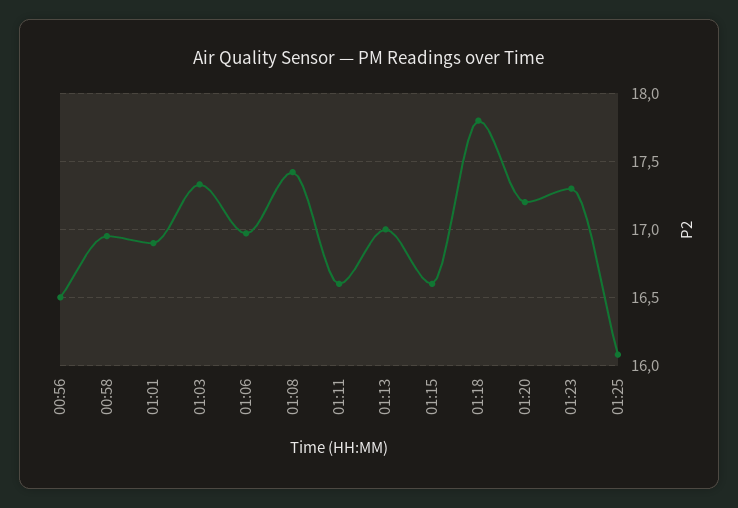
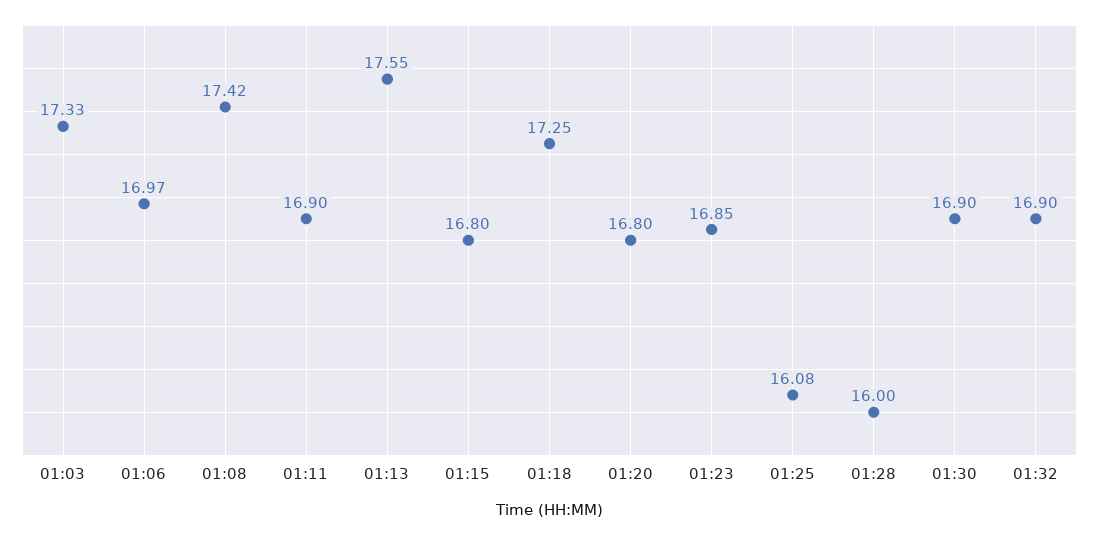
00:56: 16.5 -> none
00:58: 16.95 -> none
01:01: 16.9 -> none
01:11: 16.6 -> 16.9
01:13: 17 -> 17.55
01:15: 16.6 -> 16.8
01:18: 17.8 -> 17.25
01:20: 17.2 -> 16.8
01:23: 17.3 -> 16.85
01:28: none -> 16
01:30: none -> 16.9
01:32: none -> 16.9

